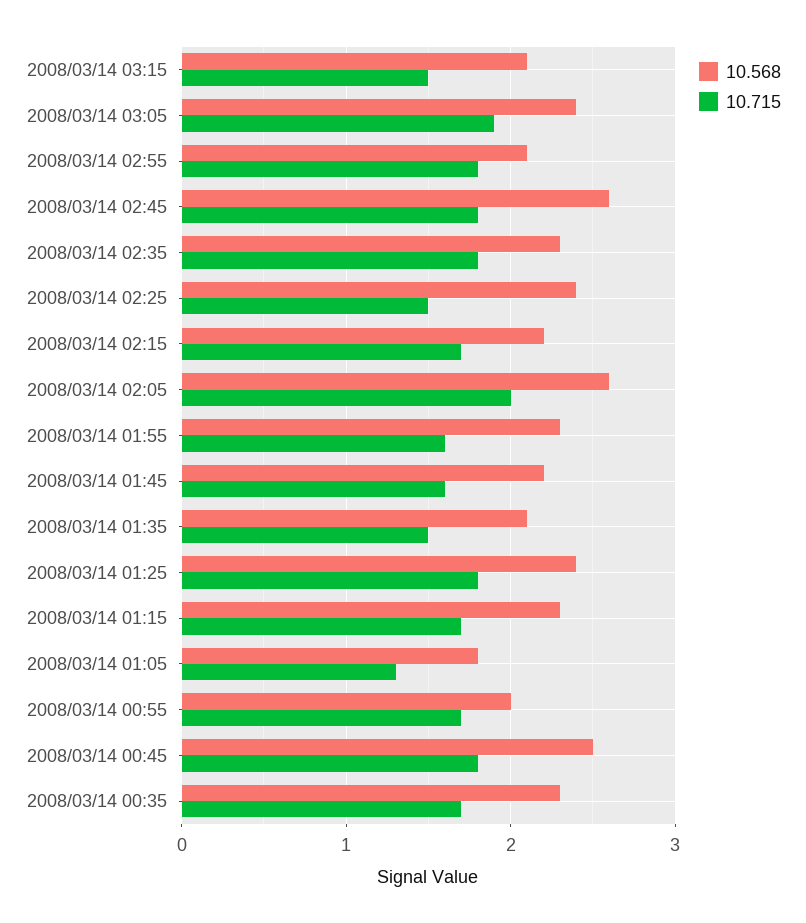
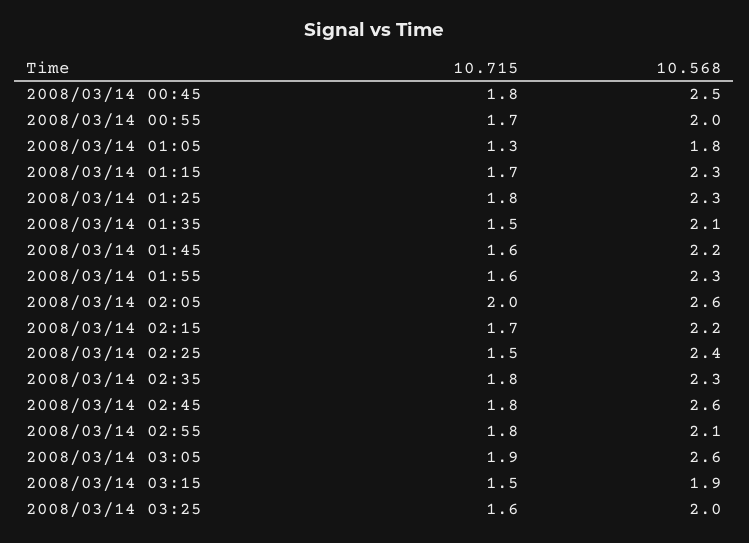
10.568, 2008/03/14 03:15: 2.1 -> 1.9
10.568, 2008/03/14 03:05: 2.4 -> 2.6
10.568, 2008/03/14 01:25: 2.4 -> 2.3
10.568, 2008/03/14 00:35: 2.3 -> none
10.715, 2008/03/14 00:35: 1.7 -> none
10.715, 2008/03/14 03:25: none -> 1.6
10.568, 2008/03/14 03:25: none -> 2

